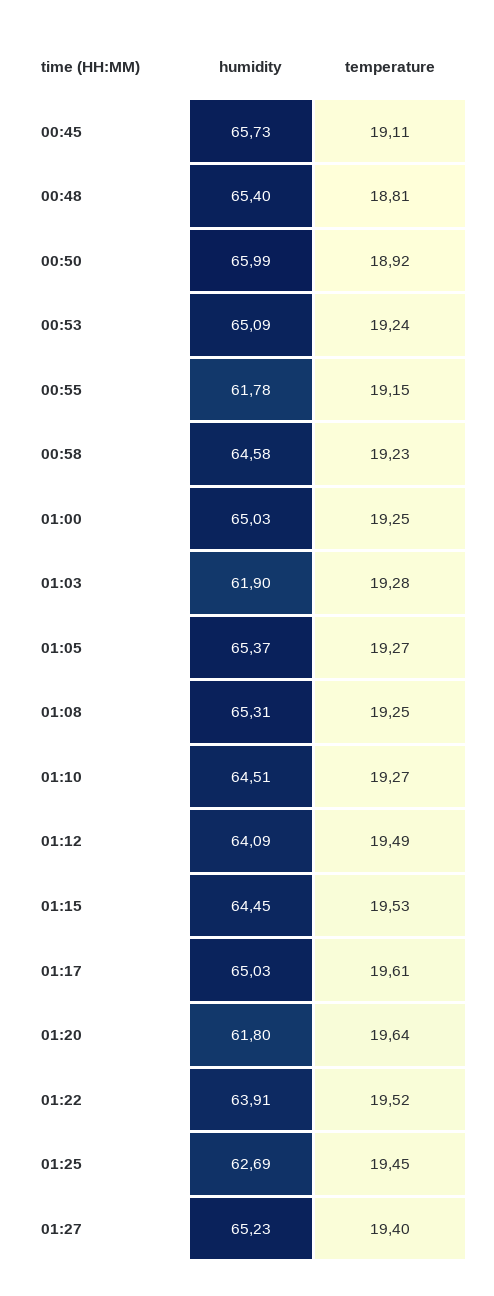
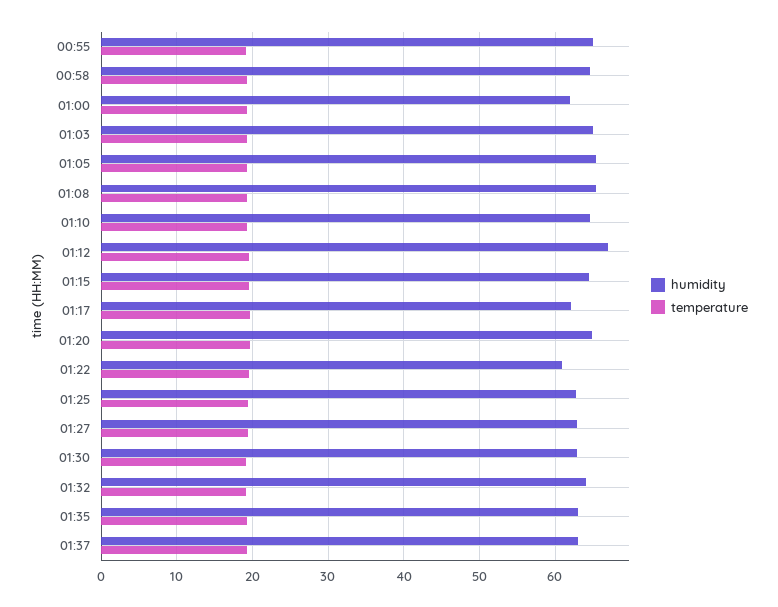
humidity, 00:45: 65.73 -> none
temperature, 00:45: 19.11 -> none
humidity, 00:48: 65.4 -> none
temperature, 00:48: 18.81 -> none
humidity, 00:50: 65.99 -> none
temperature, 00:50: 18.92 -> none
humidity, 00:53: 65.09 -> none
temperature, 00:53: 19.24 -> none
humidity, 00:55: 61.78 -> 65
humidity, 01:00: 65.03 -> 62
humidity, 01:03: 61.9 -> 65
humidity, 01:12: 64.09 -> 67
humidity, 01:17: 65.03 -> 62
humidity, 01:20: 61.8 -> 65
humidity, 01:22: 63.91 -> 61
humidity, 01:27: 65.23 -> 63
humidity, 01:30: none -> 63
temperature, 01:30: none -> 19
humidity, 01:32: none -> 64
temperature, 01:32: none -> 19
humidity, 01:35: none -> 63
temperature, 01:35: none -> 19
humidity, 01:37: none -> 63
temperature, 01:37: none -> 19

